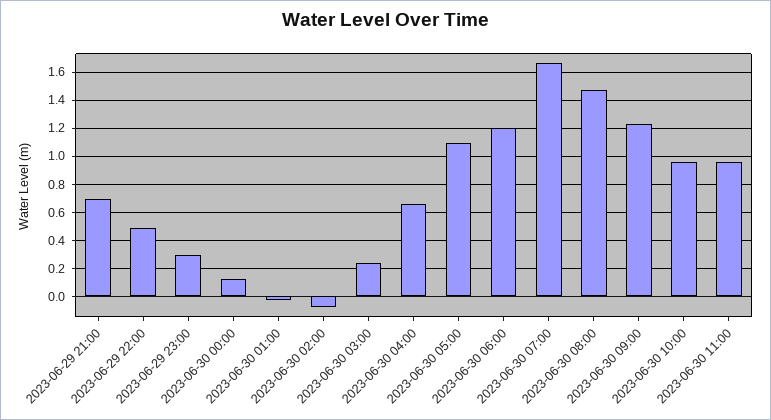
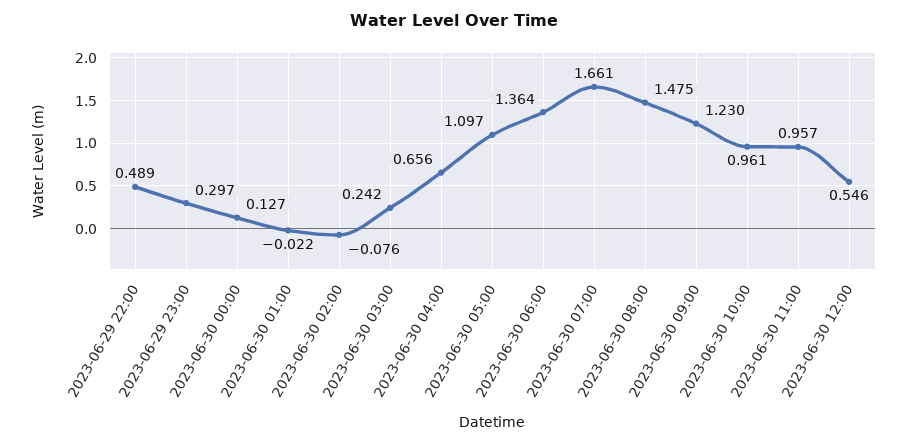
2023-06-29 21:00: 0.7 -> none
2023-06-30 06:00: 1.2 -> 1.364
2023-06-30 12:00: none -> 0.546

